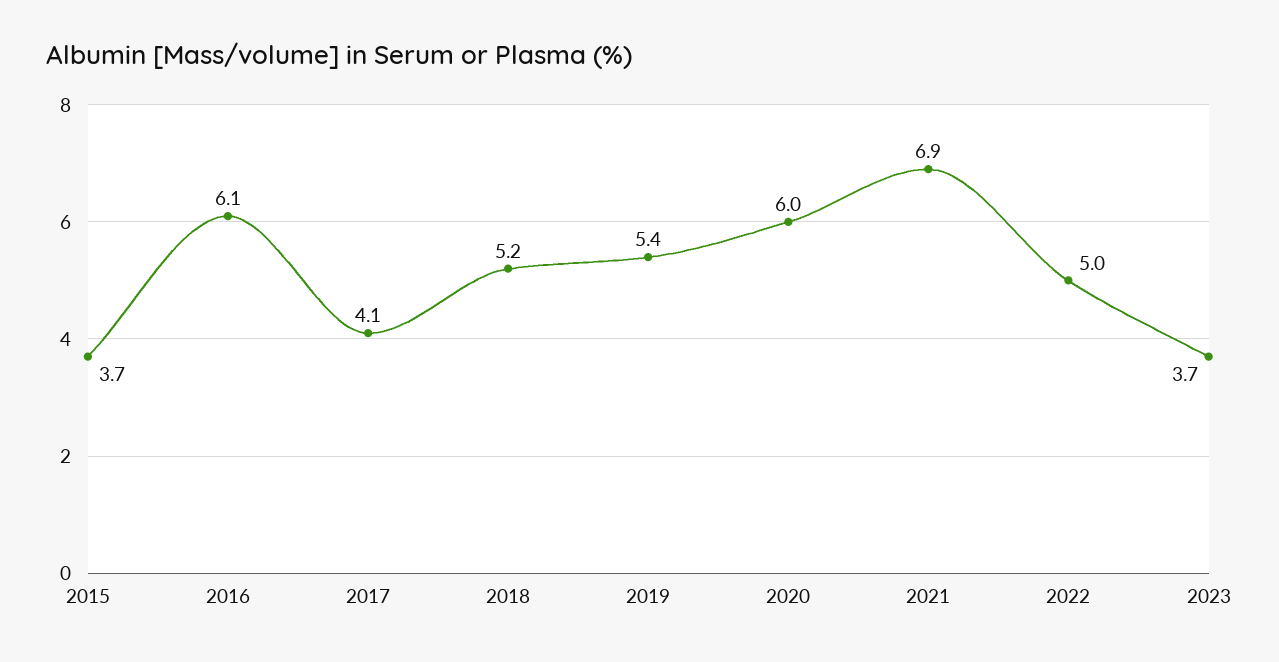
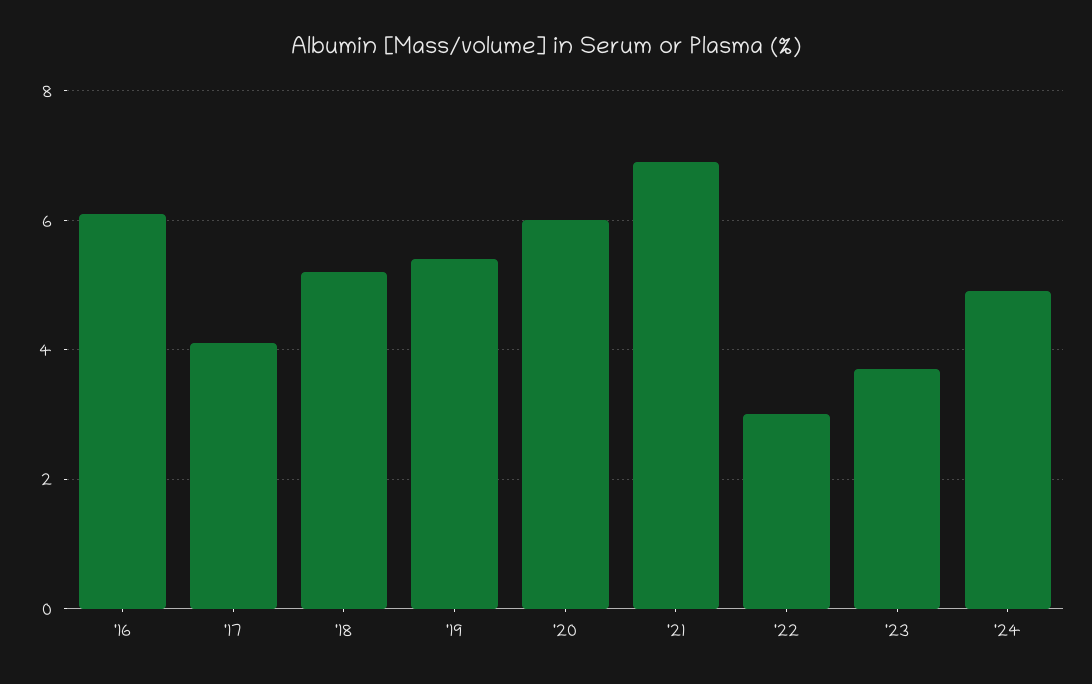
2015: 3.7 -> none
2022: 5 -> 3
'24: none -> 5

